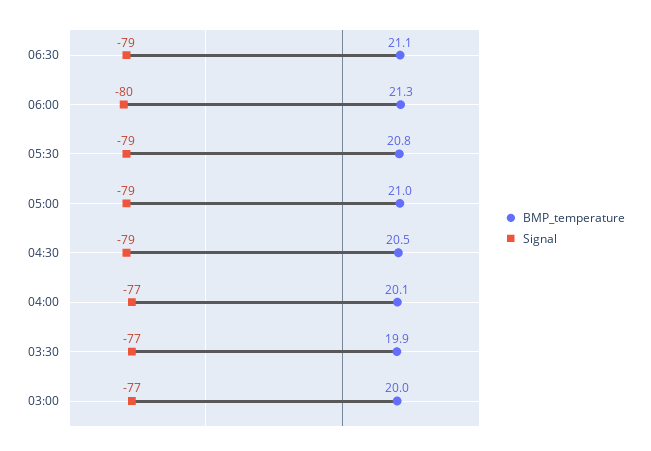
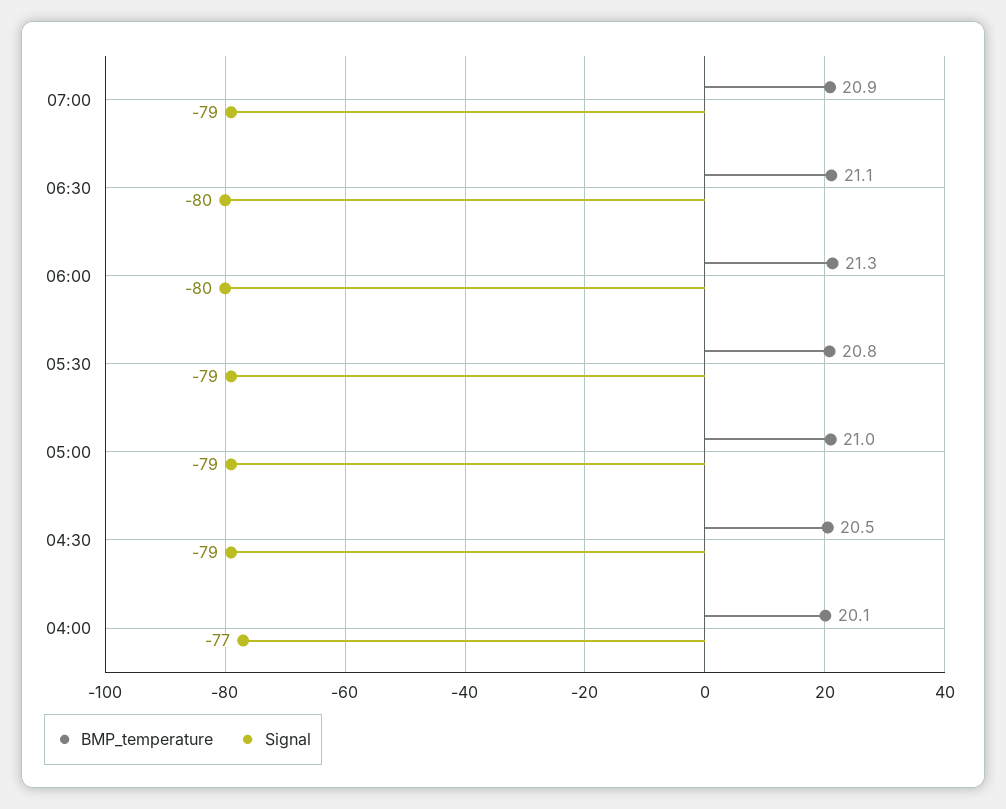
Signal, 06:30: -79 -> -80
BMP_temperature, 03:30: 19.9 -> none
Signal, 03:30: -77 -> none
BMP_temperature, 03:00: 20 -> none
Signal, 03:00: -77 -> none
BMP_temperature, 07:00: none -> 20.9
Signal, 07:00: none -> -79

